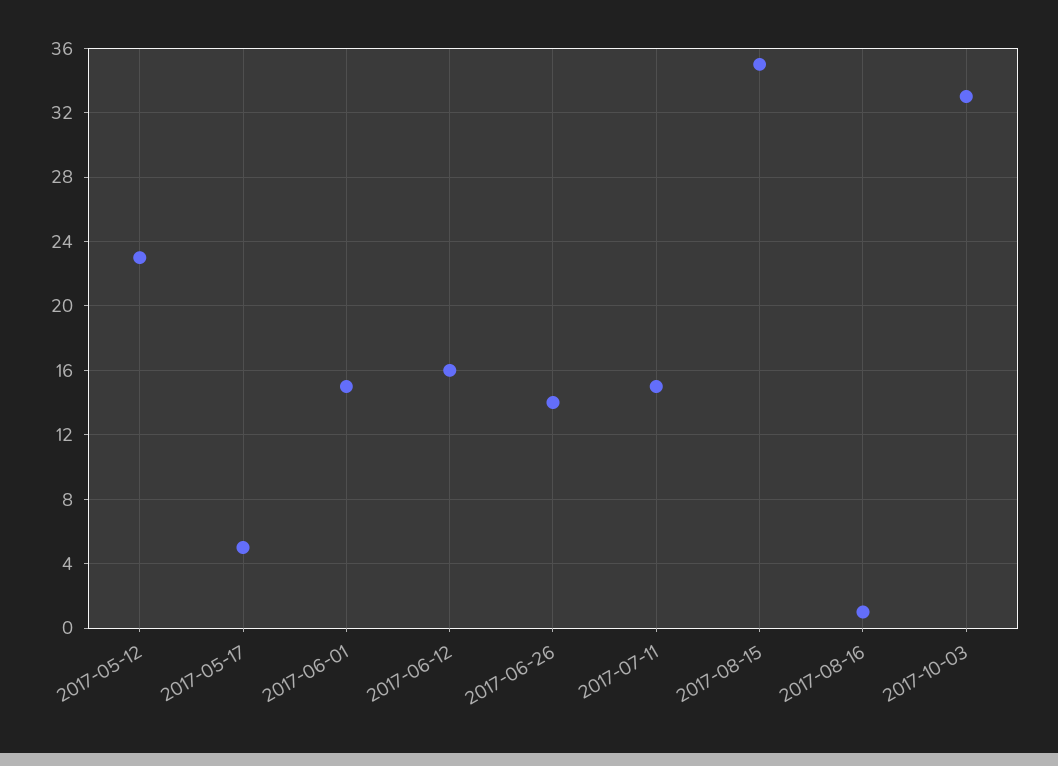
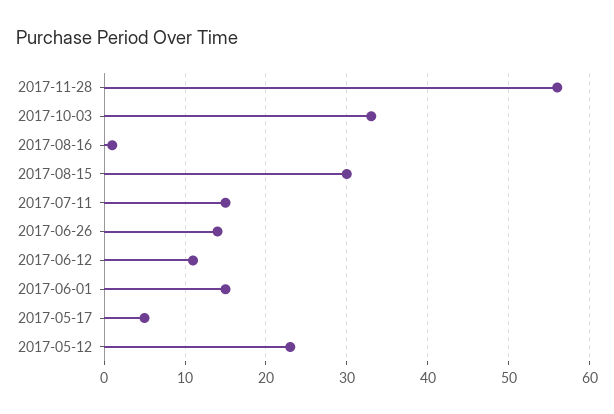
2017-06-12: 16 -> 11
2017-08-15: 35 -> 30
2017-11-28: none -> 56

